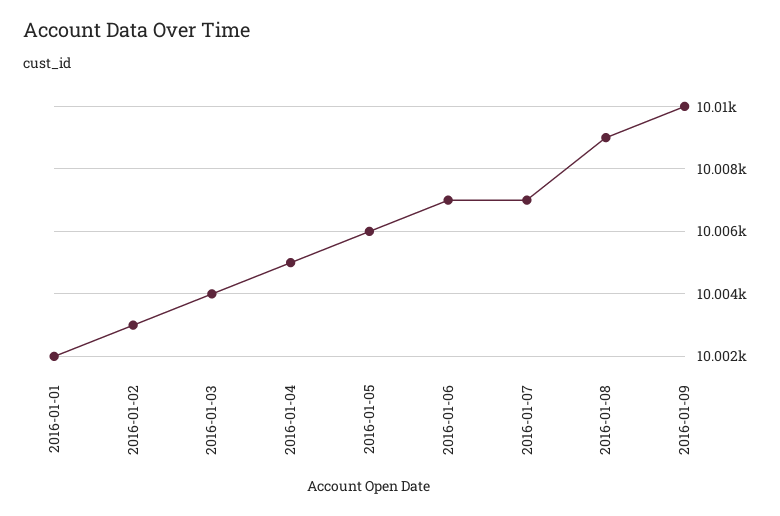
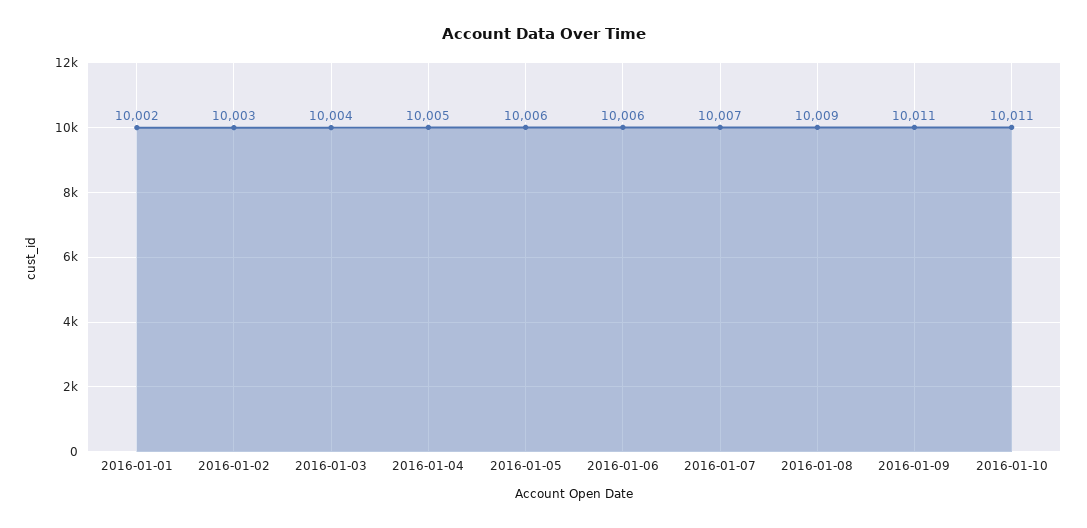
2016-01-06: 10007 -> 10006
2016-01-09: 10010 -> 10011
2016-01-10: none -> 10011

